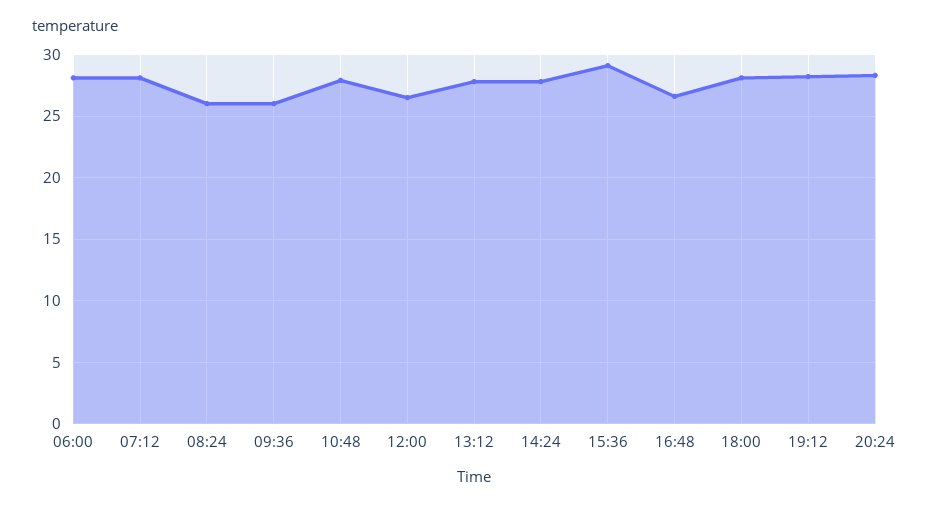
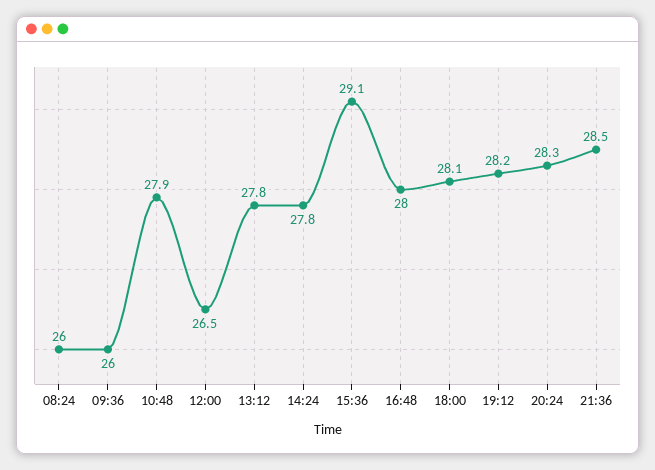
06:00: 28 -> none
07:12: 28 -> none
16:48: 26.5 -> 28
21:36: none -> 28.5

